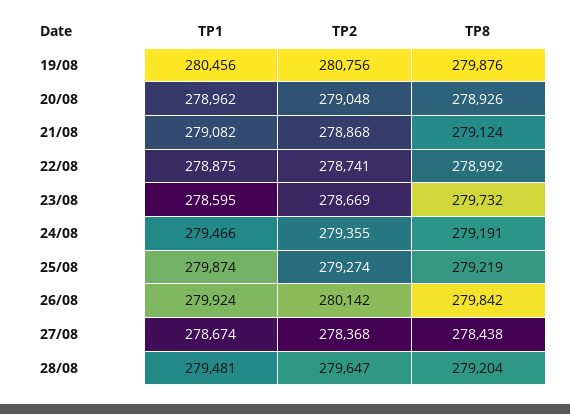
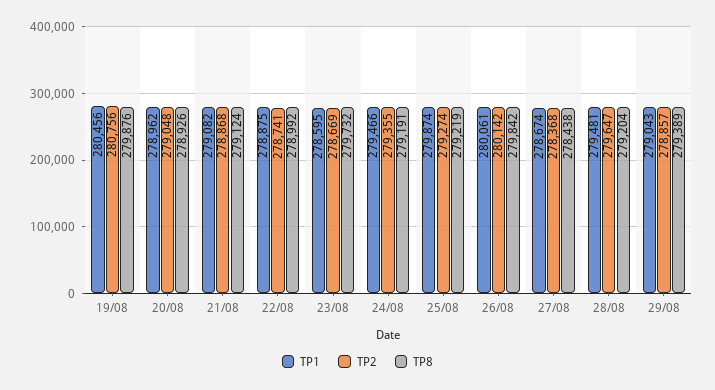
TP1, 26/08: 279924 -> 280061
TP1, 29/08: none -> 279043
TP2, 29/08: none -> 278857
TP8, 29/08: none -> 279389

